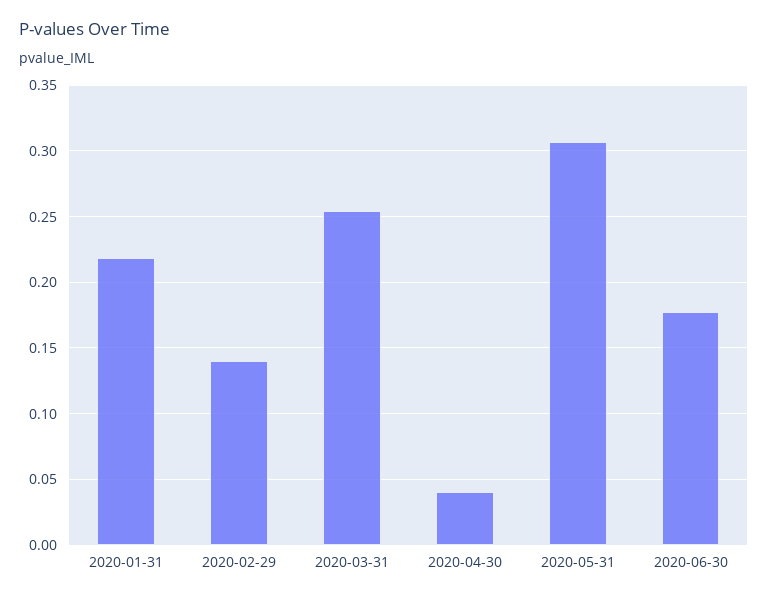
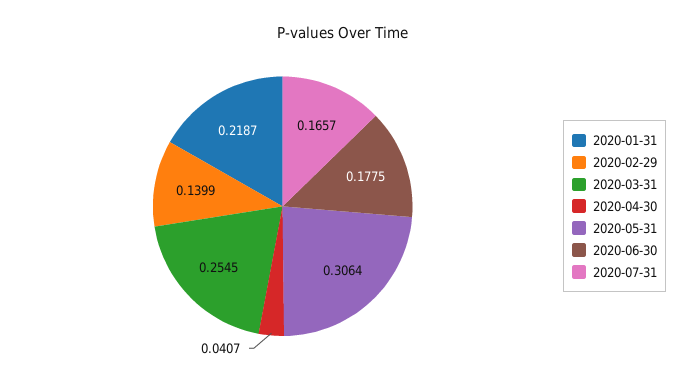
2020-07-31: none -> 0.1657

